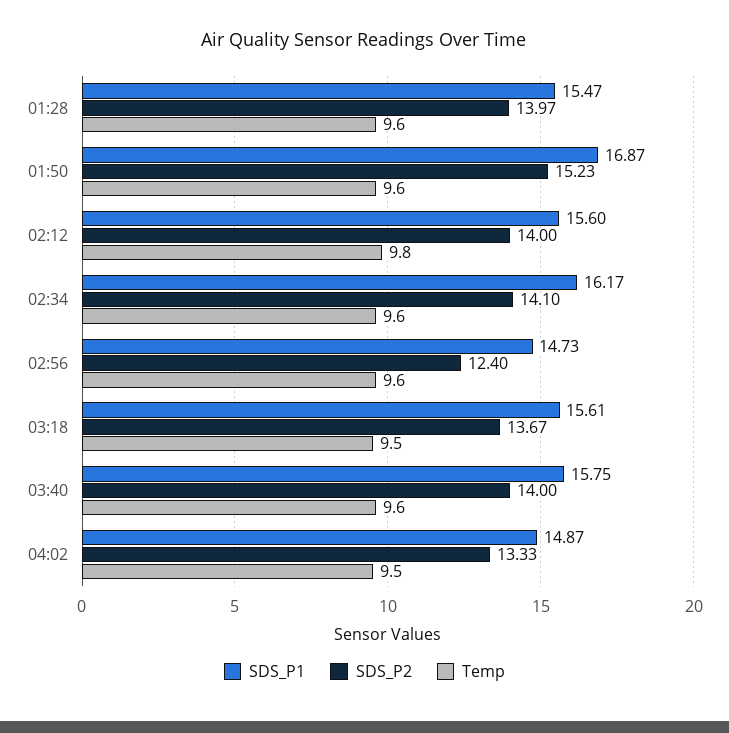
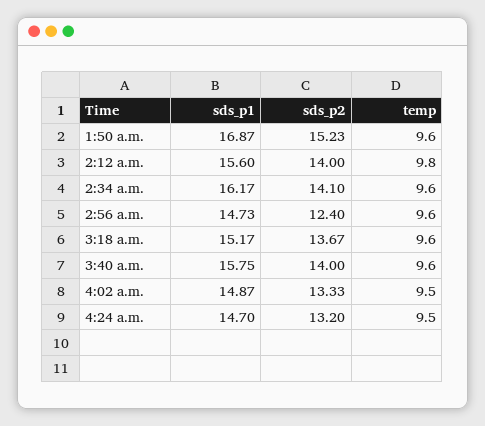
SDS_P1, 01:28: 15.47 -> none
SDS_P2, 01:28: 13.97 -> none
Temp, 01:28: 9.6 -> none
SDS_P1, 03:18: 15.61 -> 15.17
Temp, 03:18: 9.5 -> 9.6
SDS_P1, 4:24 a.m.: none -> 14.7
SDS_P2, 4:24 a.m.: none -> 13.2
Temp, 4:24 a.m.: none -> 9.5

